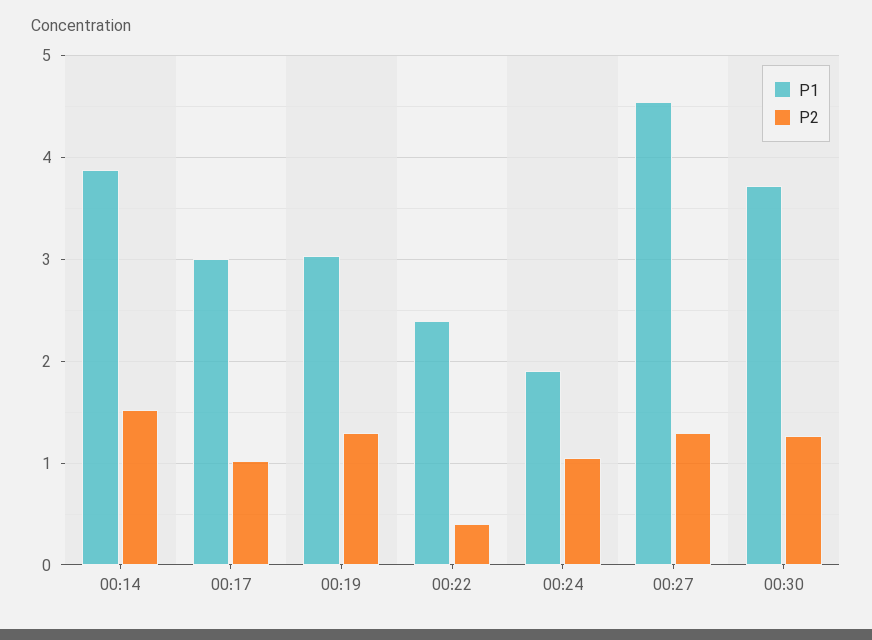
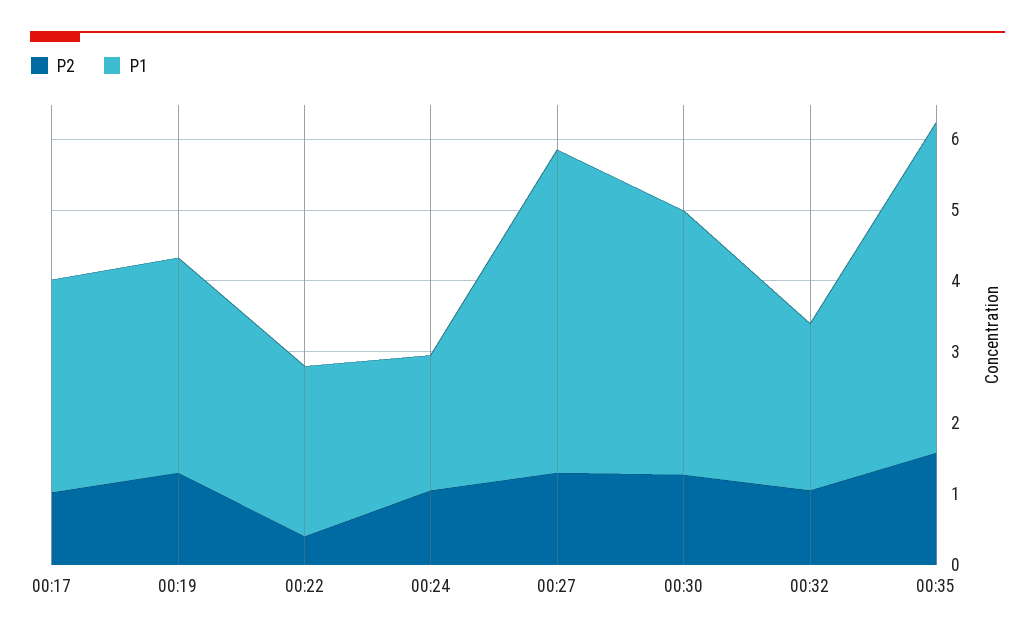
P1, 00:14: 3.9 -> none
P2, 00:14: 1.5 -> none
P2, 00:32: none -> 1
P1, 00:32: none -> 2.4
P2, 00:35: none -> 1.6
P1, 00:35: none -> 4.6

